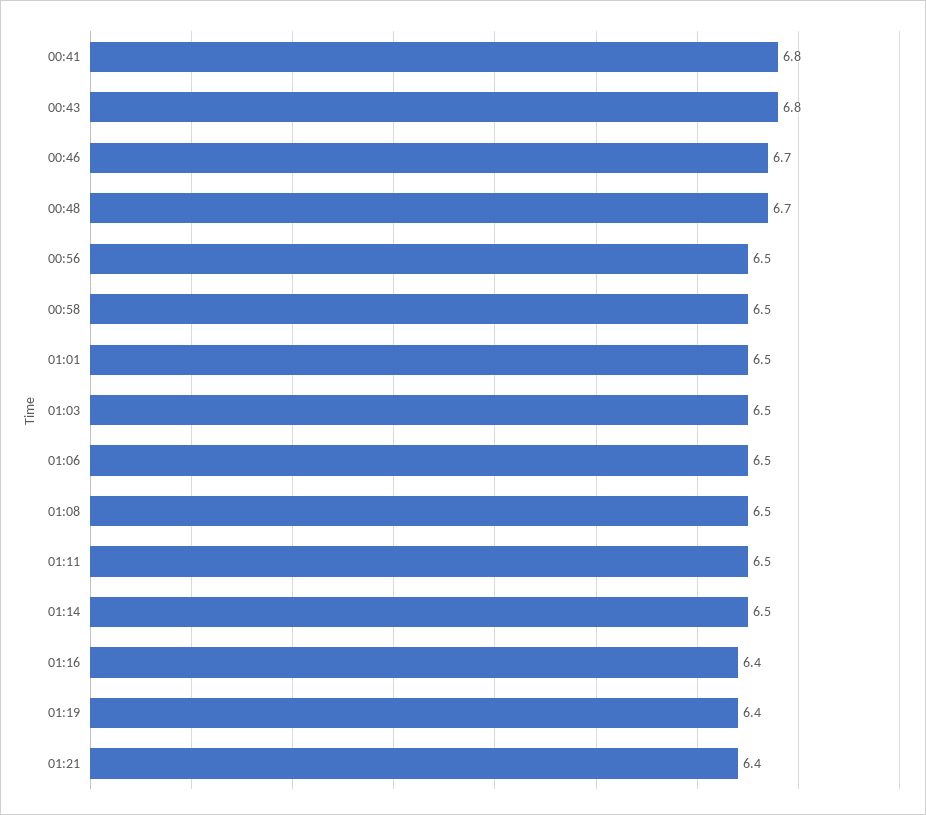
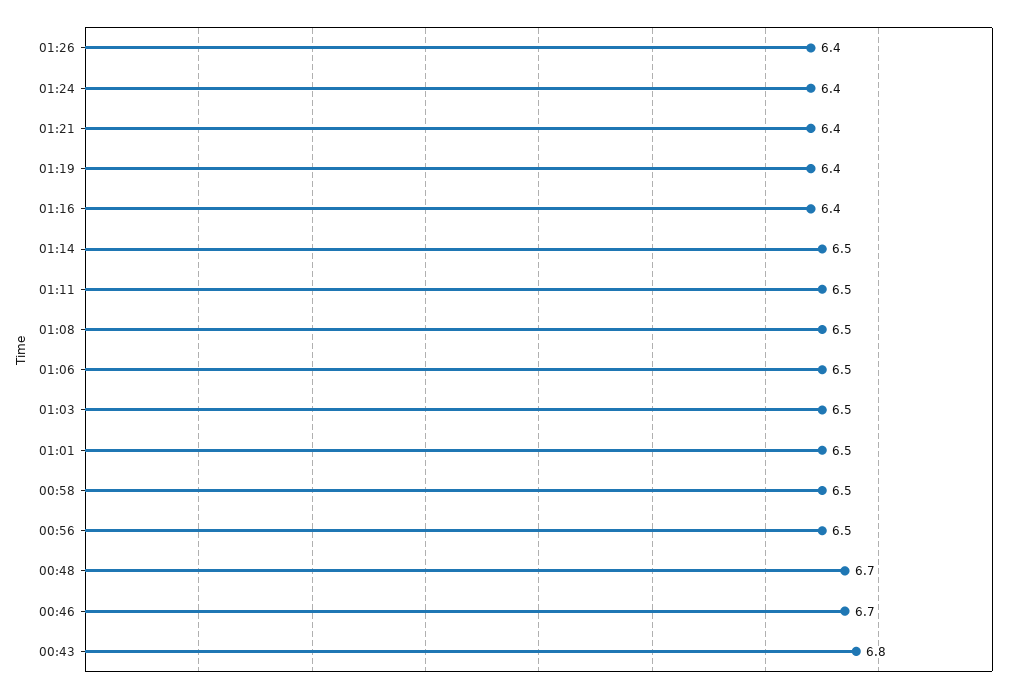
00:41: 6.8 -> none
01:26: none -> 6.4
01:24: none -> 6.4

